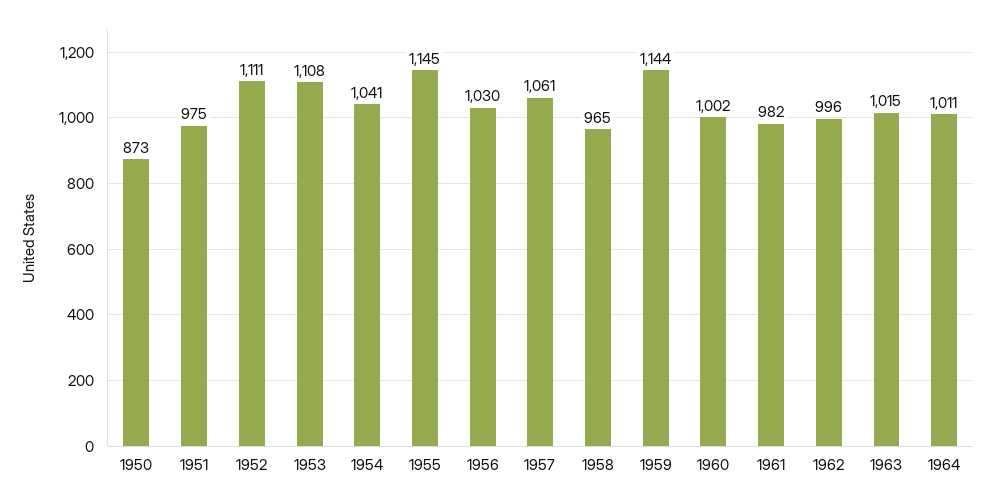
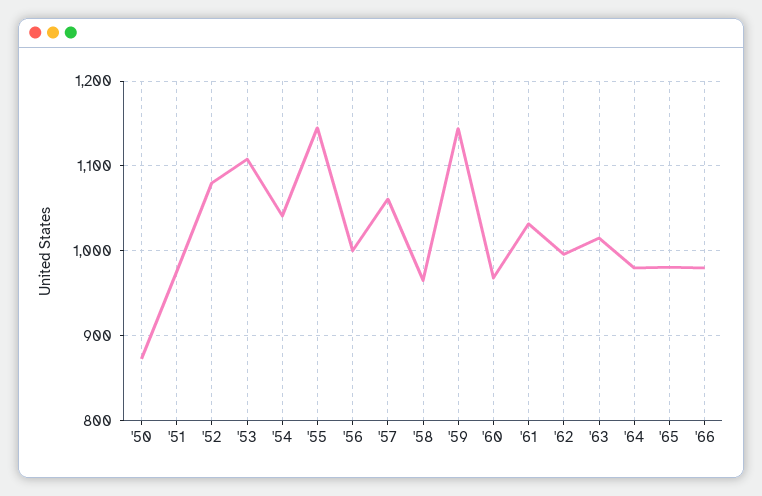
1952: 1111 -> 1080
1956: 1030 -> 1000
1960: 1002 -> 970
1961: 982 -> 1030
1964: 1011 -> 980
'65: none -> 980
'66: none -> 980

